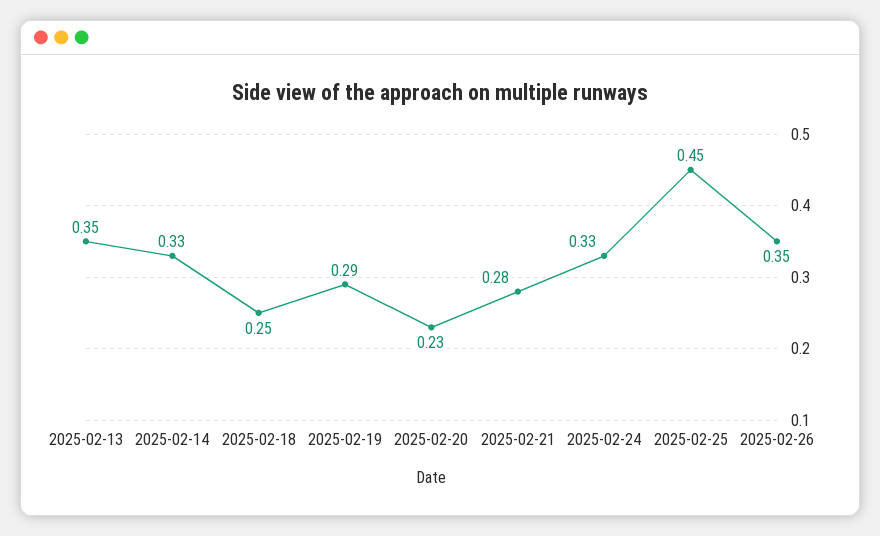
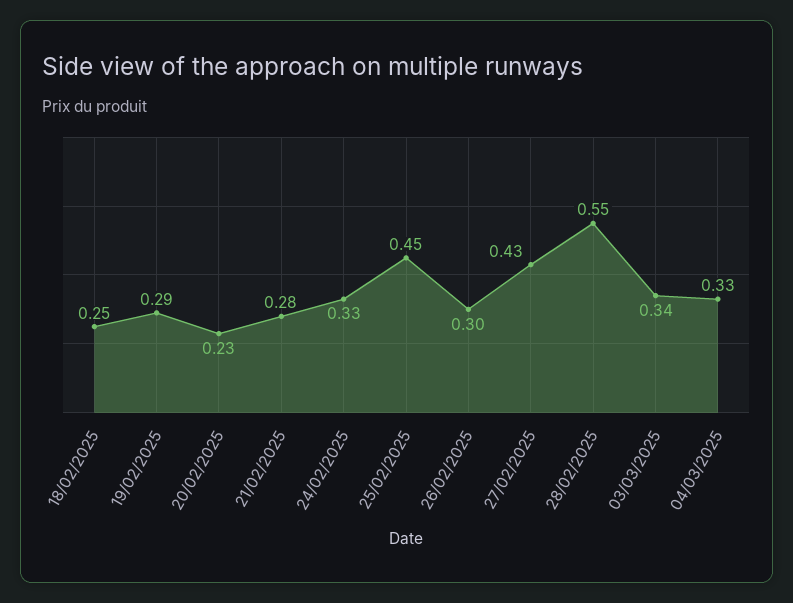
2025-02-13: 0.35 -> none
2025-02-14: 0.33 -> none
2025-02-26: 0.35 -> 0.3
27/02/2025: none -> 0.43
28/02/2025: none -> 0.55
03/03/2025: none -> 0.34
04/03/2025: none -> 0.33

